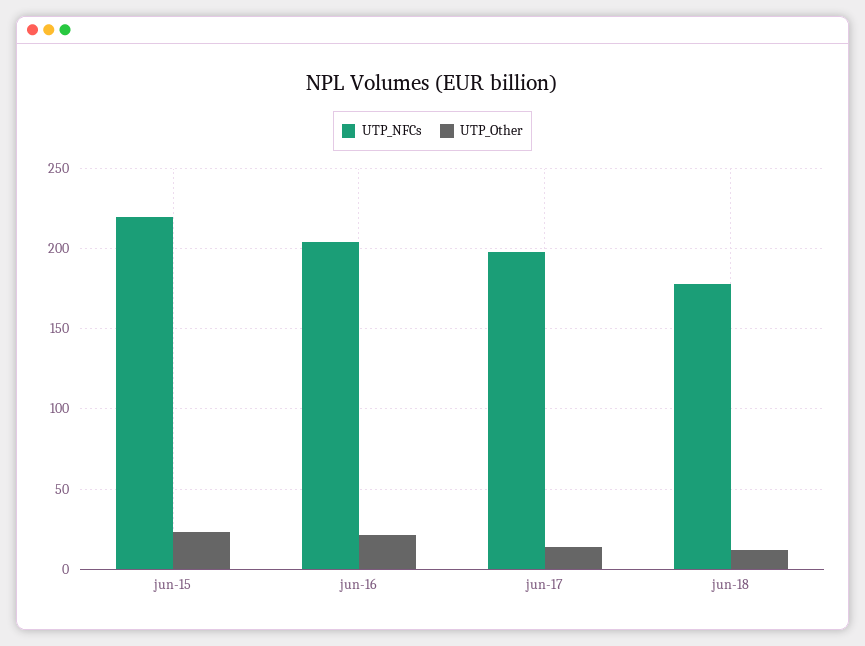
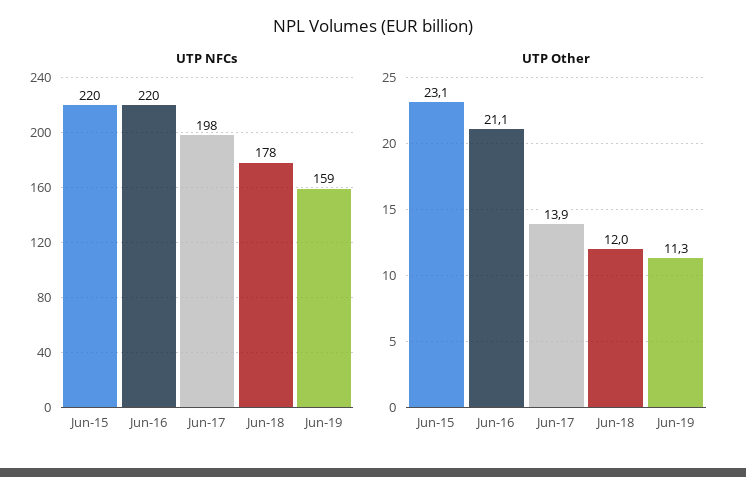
UTP_NFCs, jun-16: 205 -> 220
UTP_NFCs, Jun-19: none -> 159
UTP_Other, Jun-19: none -> 11.3

